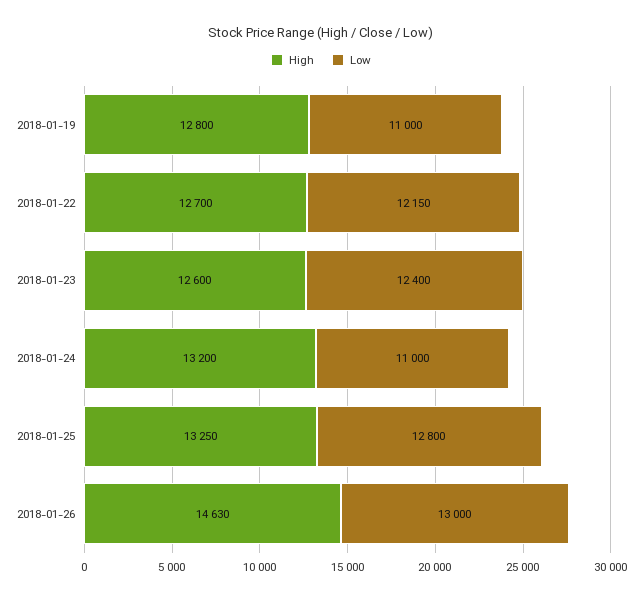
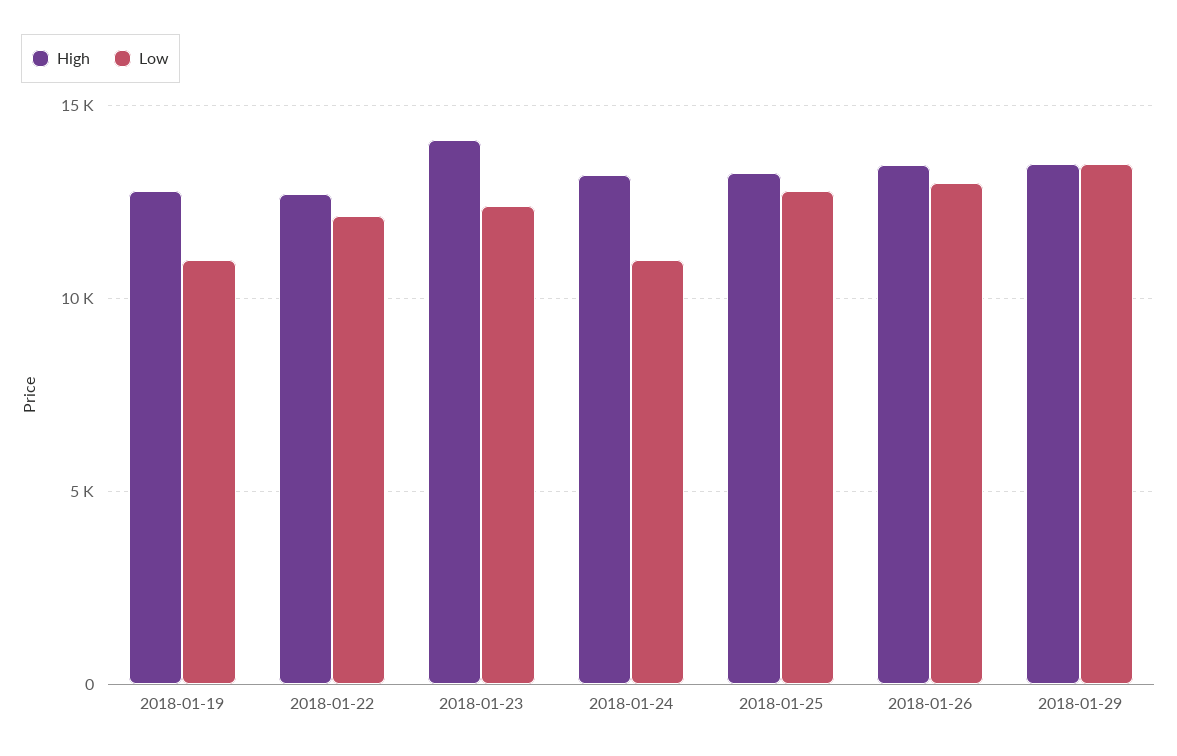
High, 2018-01-23: 12600 -> 14000
High, 2018-01-26: 14630 -> 13500
High, 2018-01-29: none -> 13500
Low, 2018-01-29: none -> 13500

